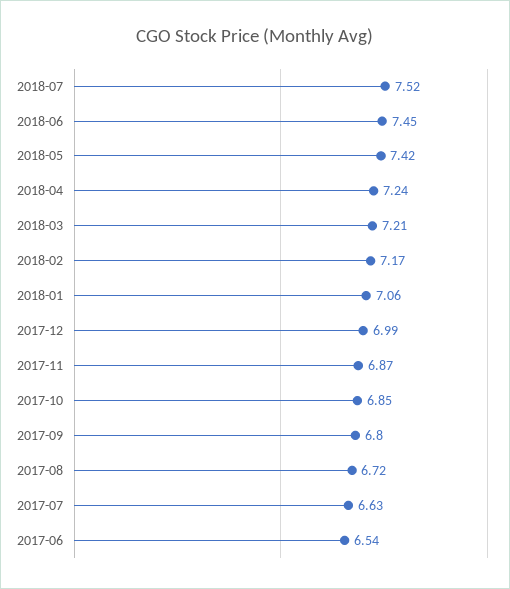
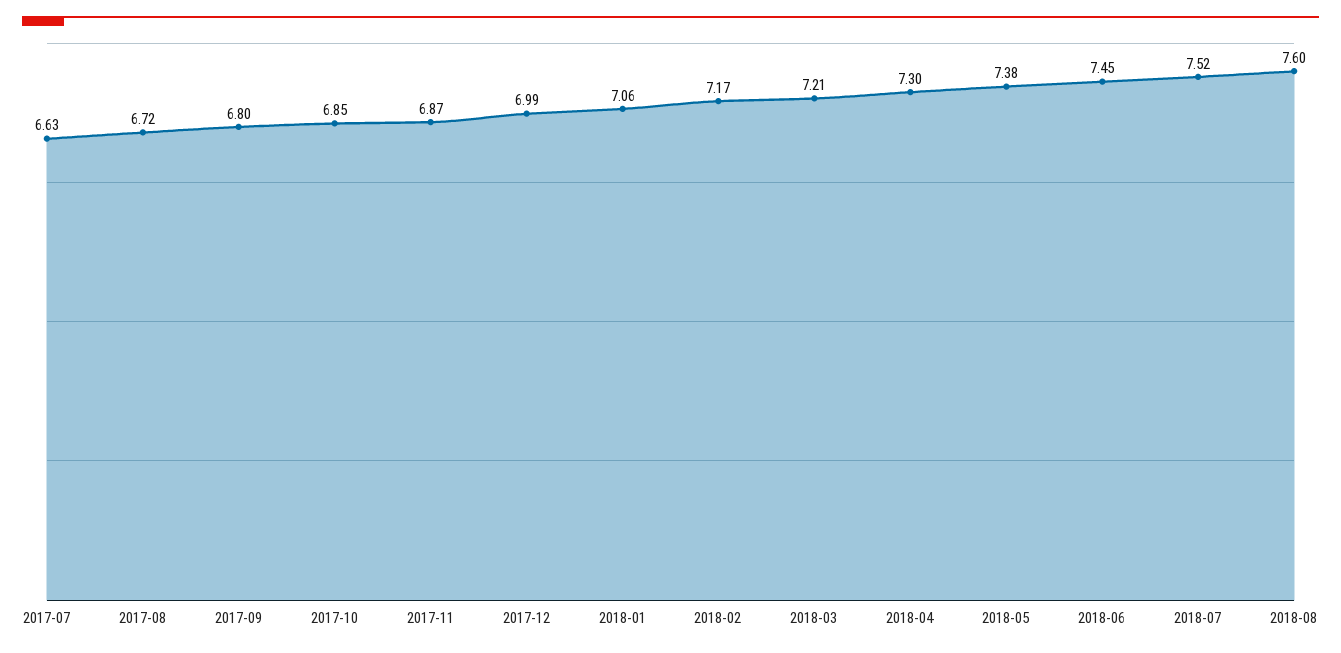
2018-05: 7.42 -> 7.38
2018-04: 7.24 -> 7.3
2017-06: 6.54 -> none
2018-08: none -> 7.6

